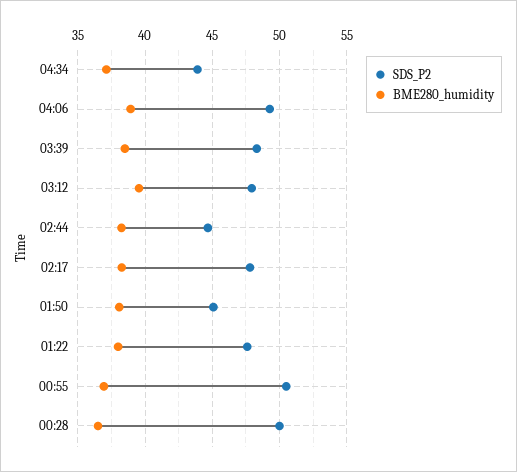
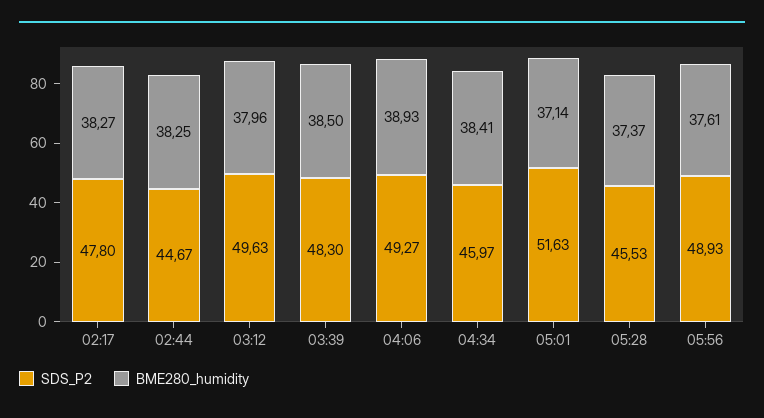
SDS_P2, 04:34: 44 -> 45.97
BME280_humidity, 04:34: 37 -> 38.41
SDS_P2, 03:12: 48 -> 49.63
BME280_humidity, 03:12: 39.5 -> 37.96
SDS_P2, 01:50: 45 -> none
BME280_humidity, 01:50: 38 -> none
SDS_P2, 01:22: 47.5 -> none
BME280_humidity, 01:22: 38 -> none
SDS_P2, 00:55: 50.5 -> none
BME280_humidity, 00:55: 37 -> none
SDS_P2, 00:28: 50 -> none
BME280_humidity, 00:28: 36.5 -> none
SDS_P2, 05:01: none -> 51.63
BME280_humidity, 05:01: none -> 37.14
SDS_P2, 05:28: none -> 45.53
BME280_humidity, 05:28: none -> 37.37
SDS_P2, 05:56: none -> 48.93
BME280_humidity, 05:56: none -> 37.61

